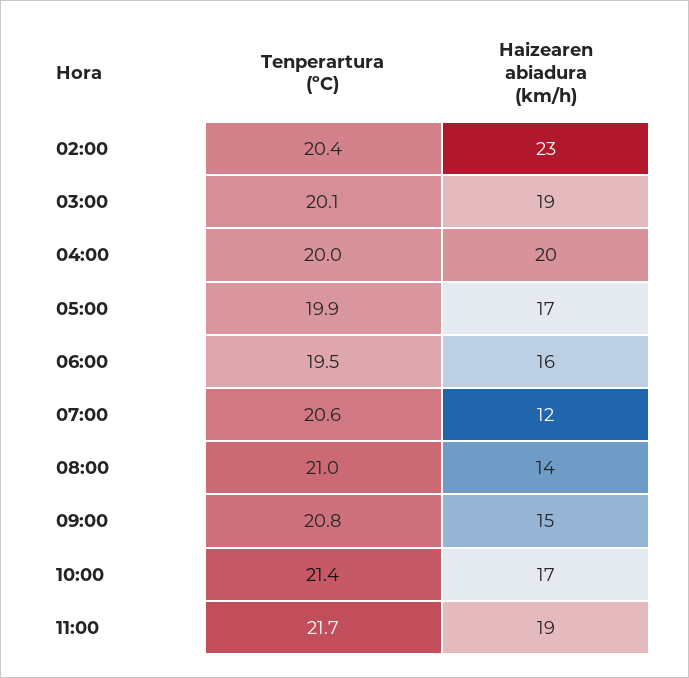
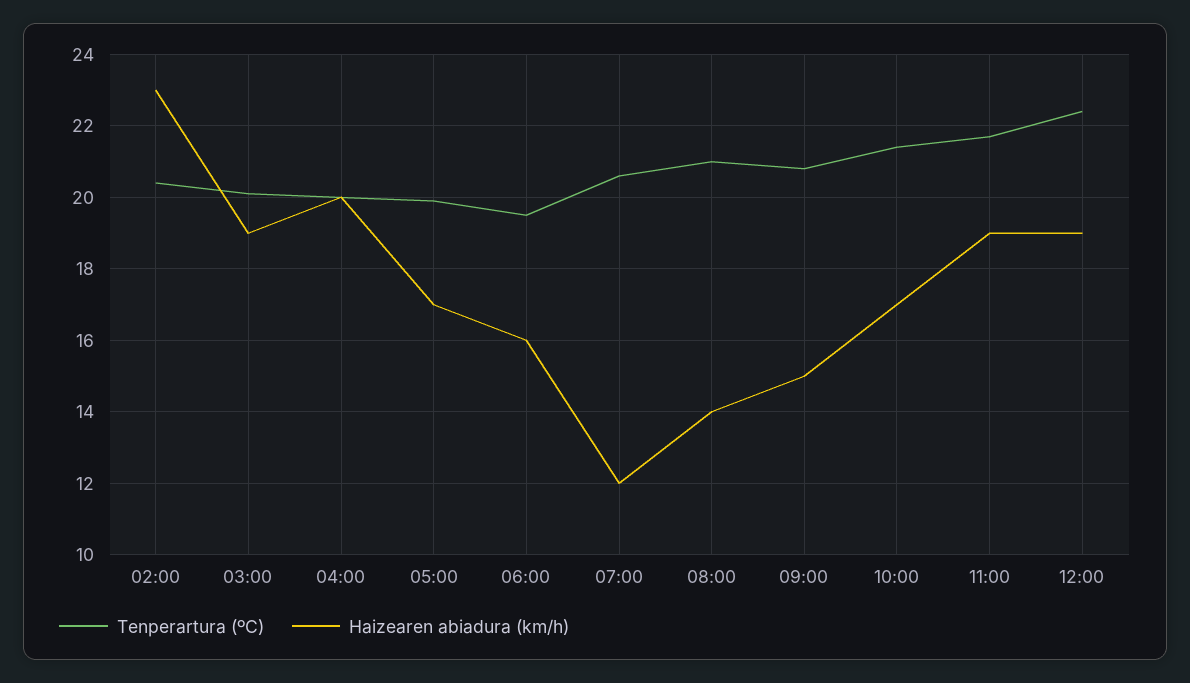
Tenperartura (ºC), 12:00: none -> 22.5
Haizearen abiadura (km/h), 12:00: none -> 19

